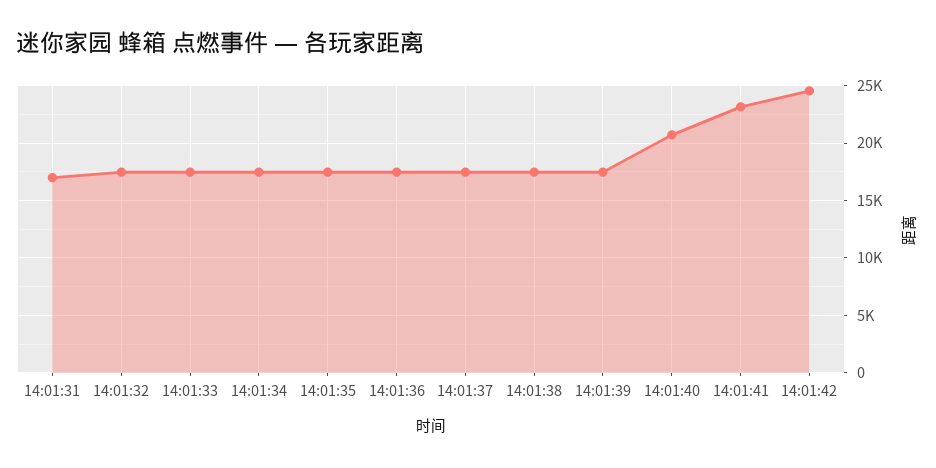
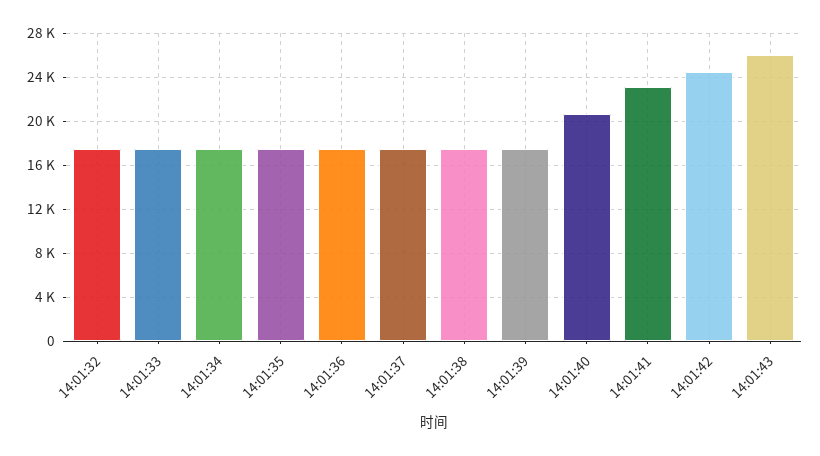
14:01:31: 17000 -> none
14:01:43: none -> 26000

